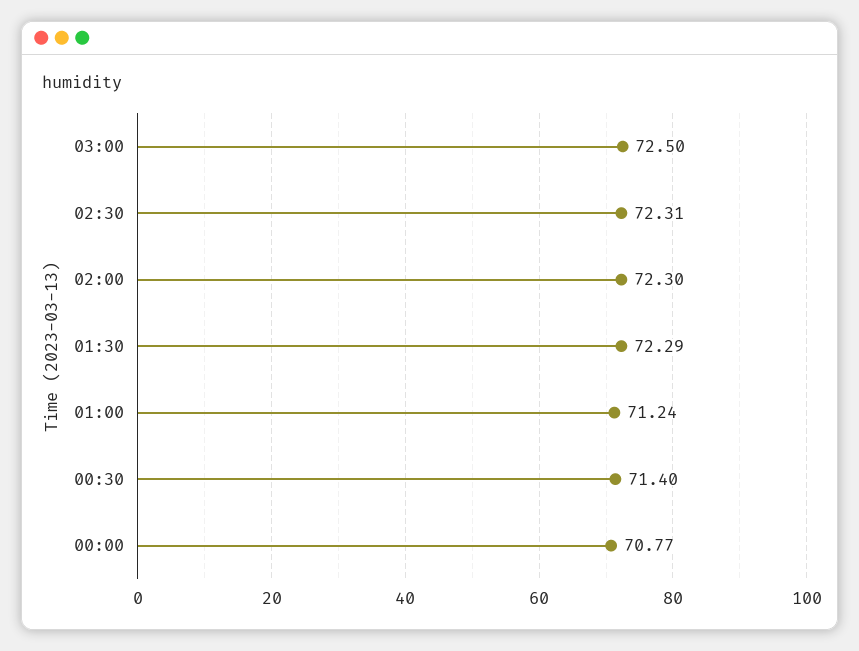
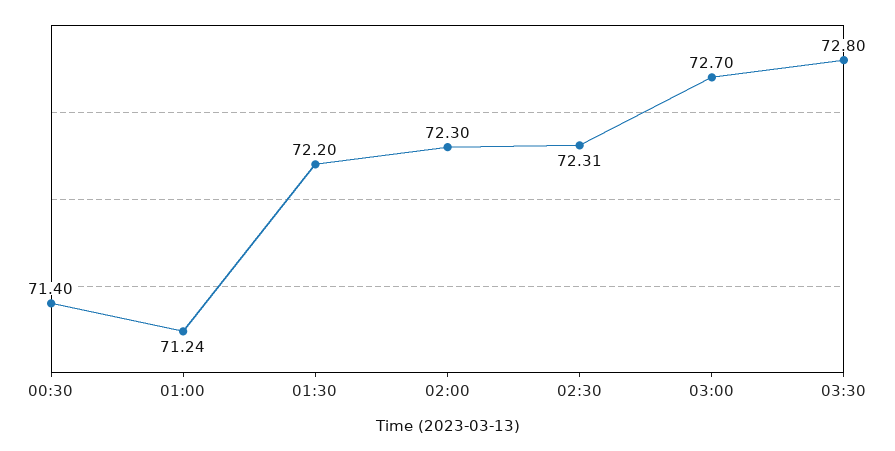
03:00: 72.5 -> 72.7
01:30: 72.29 -> 72.2
00:00: 70.77 -> none
03:30: none -> 72.8

